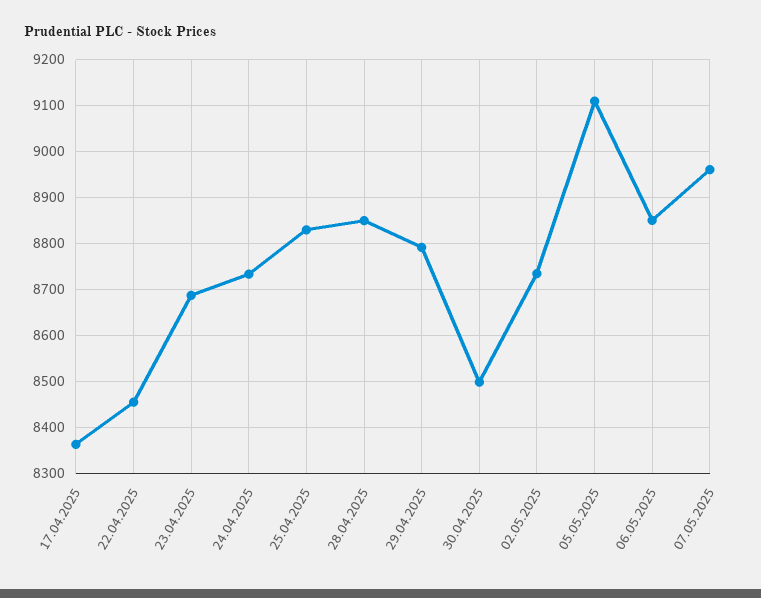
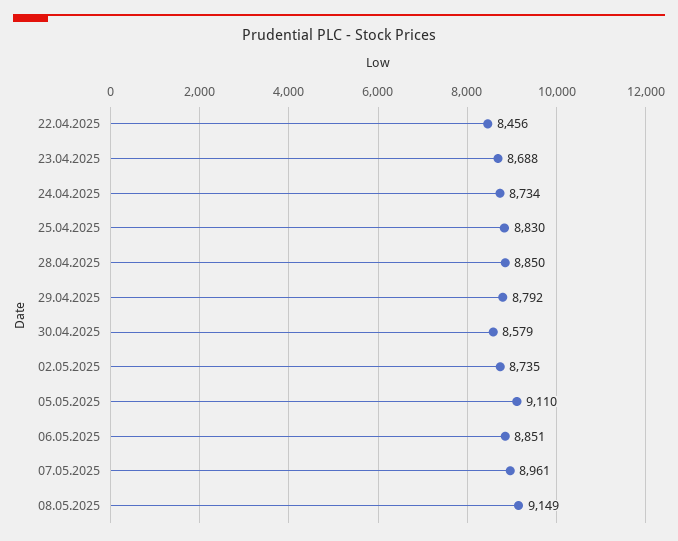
17.04.2025: 8360 -> none
30.04.2025: 8500 -> 8579
08.05.2025: none -> 9149

